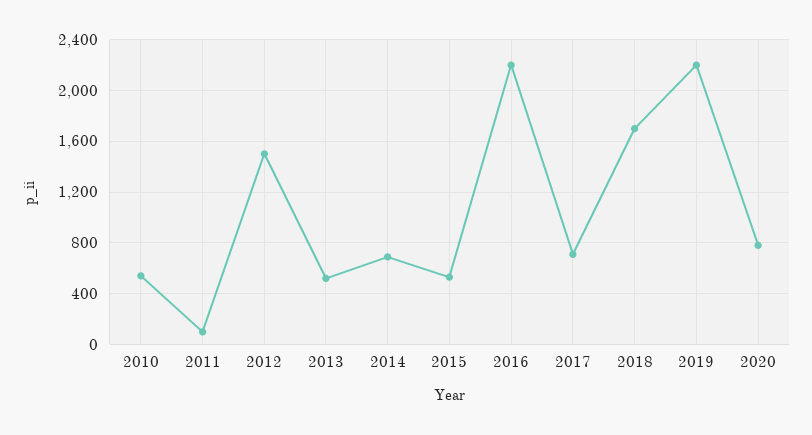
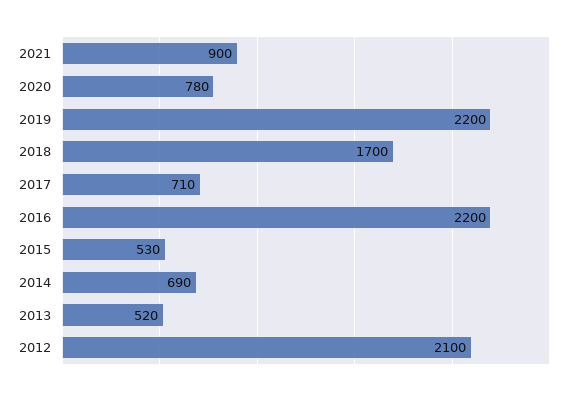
2010: 550 -> none
2011: 100 -> none
2012: 1500 -> 2100
2021: none -> 900

